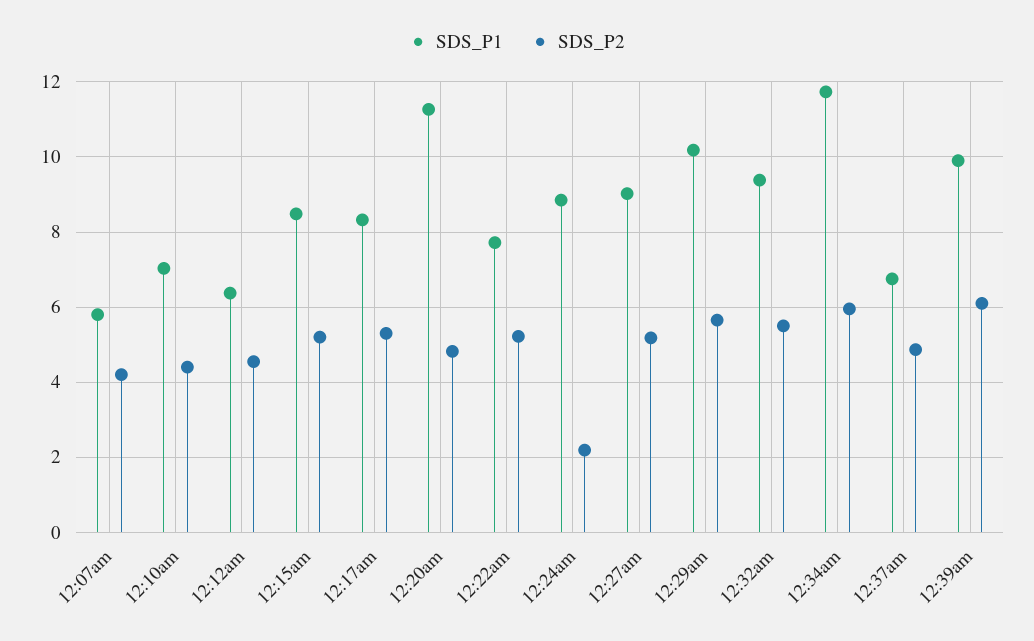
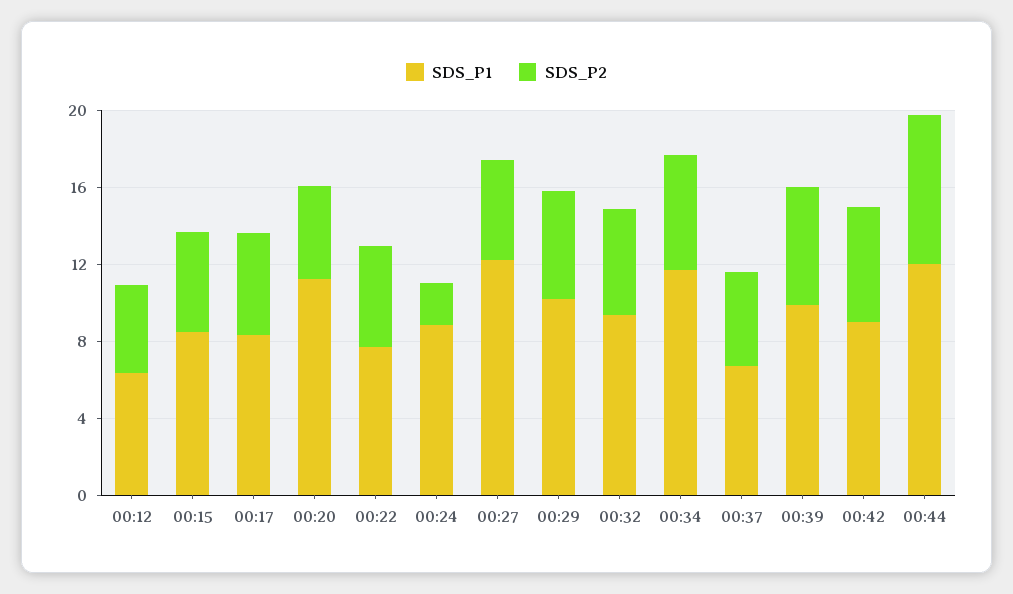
SDS_P1, 12:07am: 5.8 -> none
SDS_P2, 12:07am: 4.2 -> none
SDS_P1, 12:10am: 7 -> none
SDS_P2, 12:10am: 4.4 -> none
SDS_P1, 12:27am: 9 -> 12
SDS_P1, 00:42: none -> 9
SDS_P2, 00:42: none -> 6
SDS_P1, 00:44: none -> 12
SDS_P2, 00:44: none -> 8

